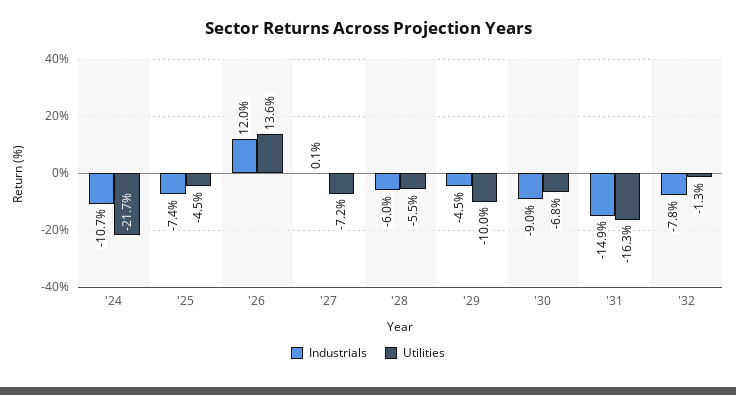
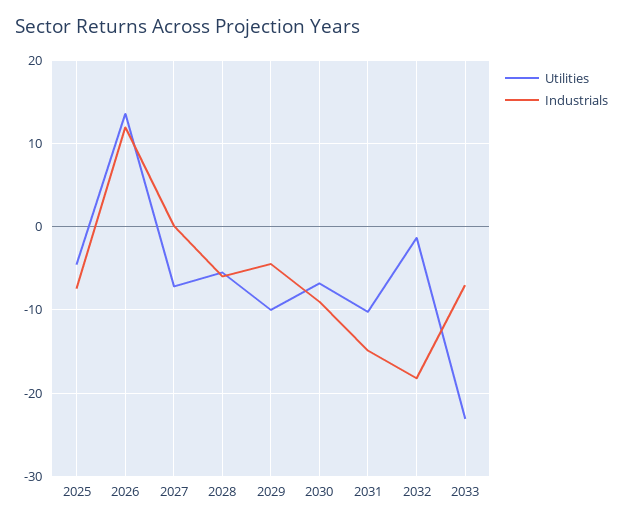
Industrials, '24: -10.7 -> none
Utilities, '24: -21.7 -> none
Utilities, '31: -16.3 -> -10
Industrials, '32: -7.8 -> -18
Utilities, 2033: none -> -23
Industrials, 2033: none -> -7

